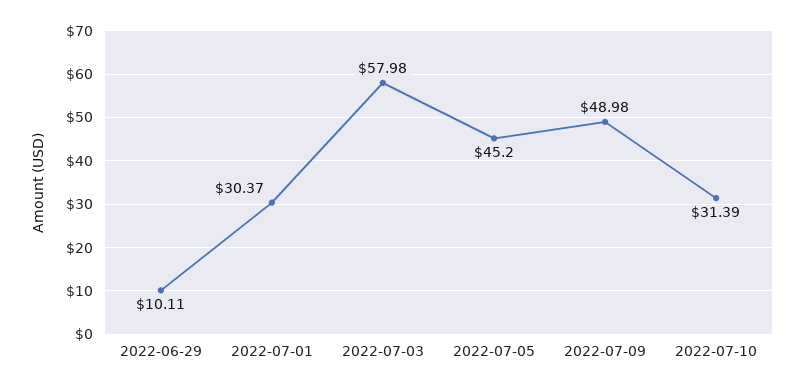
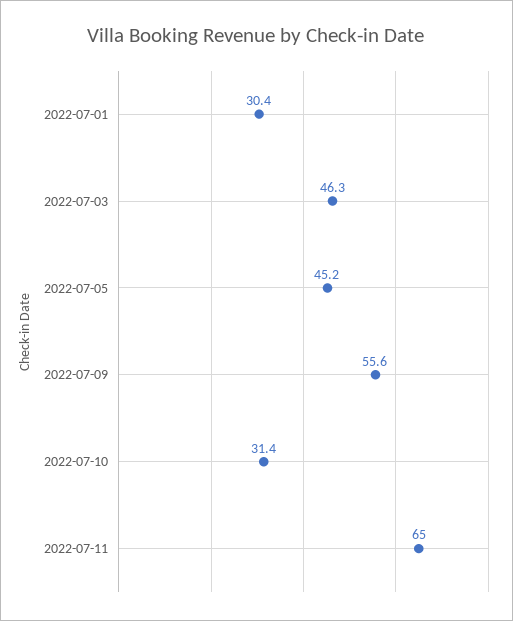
2022-06-29: 10.11 -> none
2022-07-03: 57.98 -> 46.3
2022-07-09: 48.98 -> 55.6
2022-07-11: none -> 65

